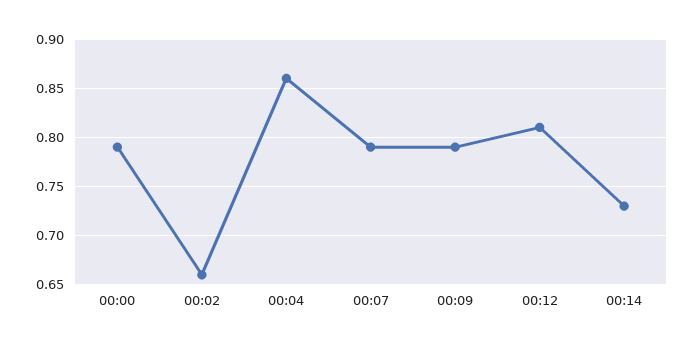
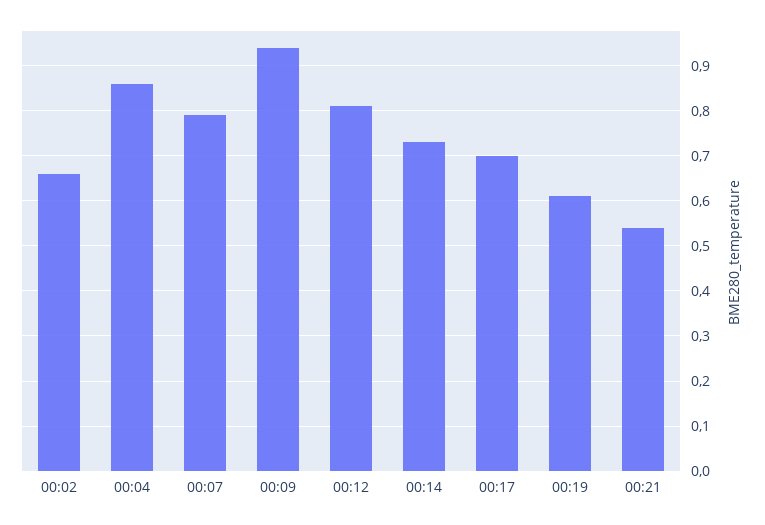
00:00: 0.79 -> none
00:09: 0.79 -> 0.95
00:17: none -> 0.7
00:19: none -> 0.6
00:21: none -> 0.55

